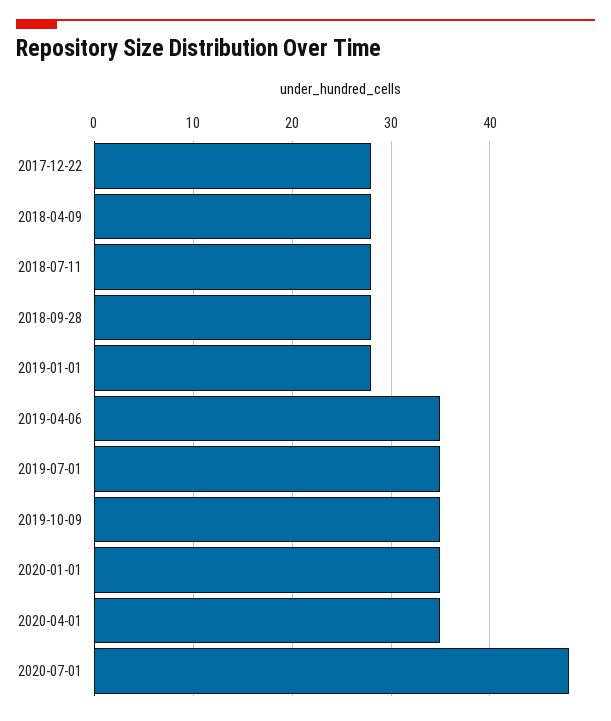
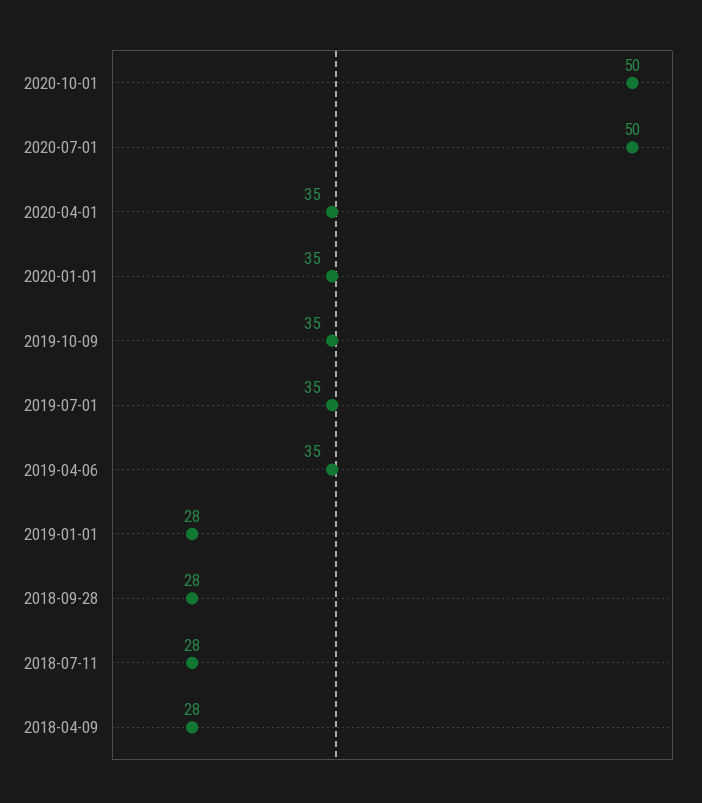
2017-12-22: 28 -> none
2020-07-01: 48 -> 50
2020-10-01: none -> 50

